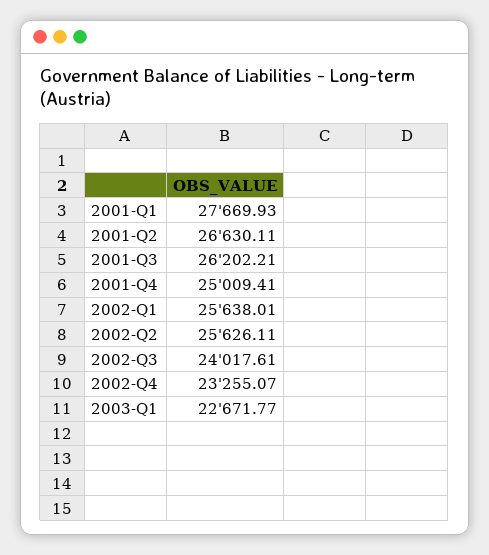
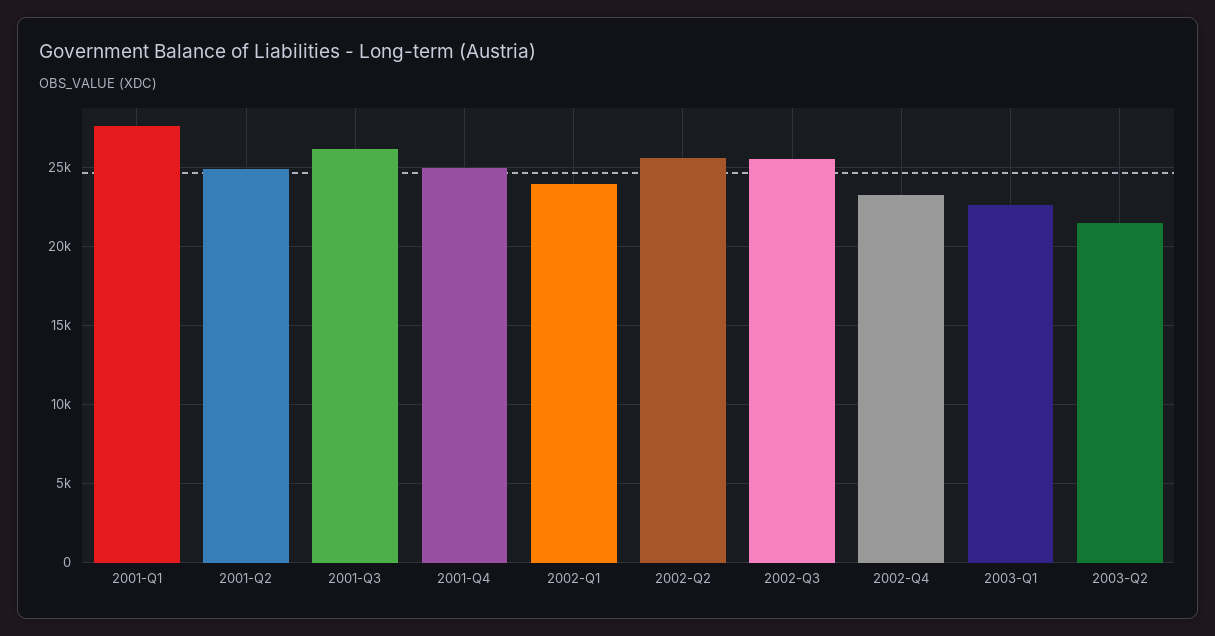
2001-Q2: 26630.11 -> 25000
2002-Q1: 25638.01 -> 24000
2002-Q3: 24017.61 -> 25500
2003-Q2: none -> 21500

